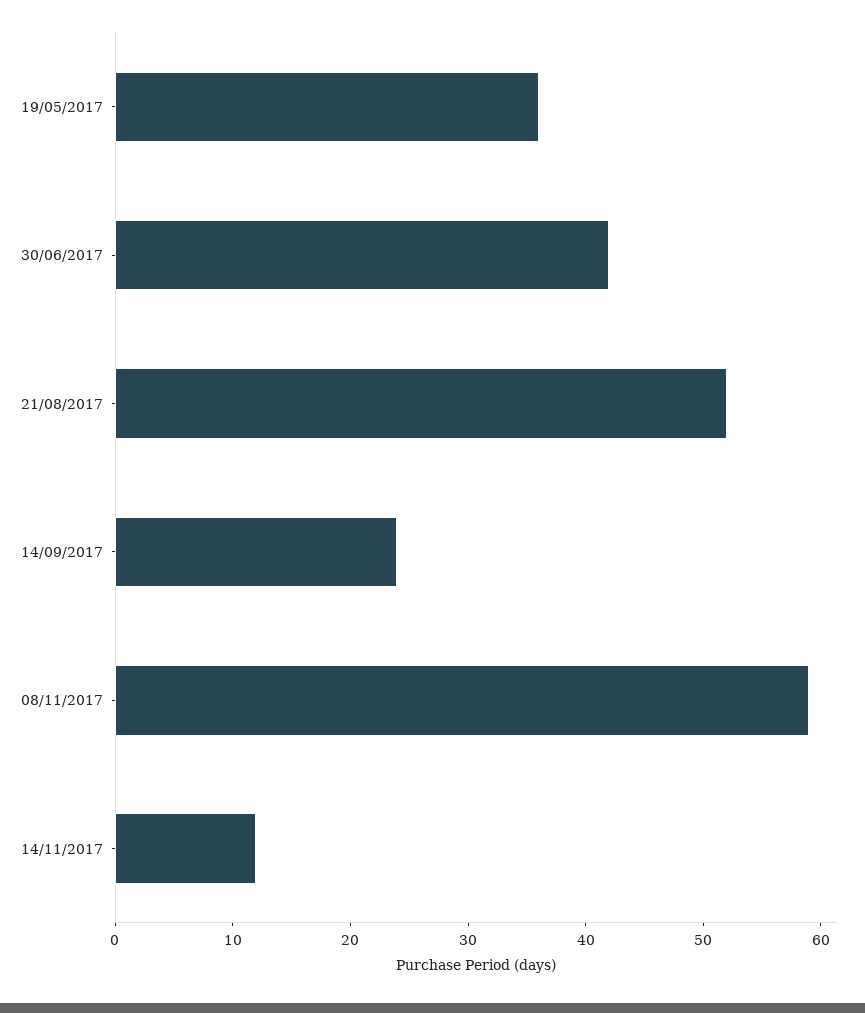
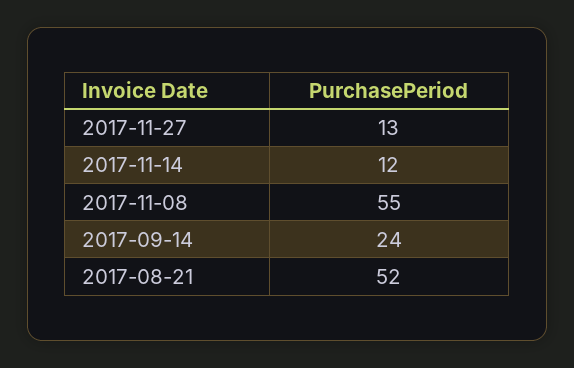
19/05/2017: 36 -> none
30/06/2017: 42 -> none
08/11/2017: 59 -> 55
2017-11-27: none -> 13

